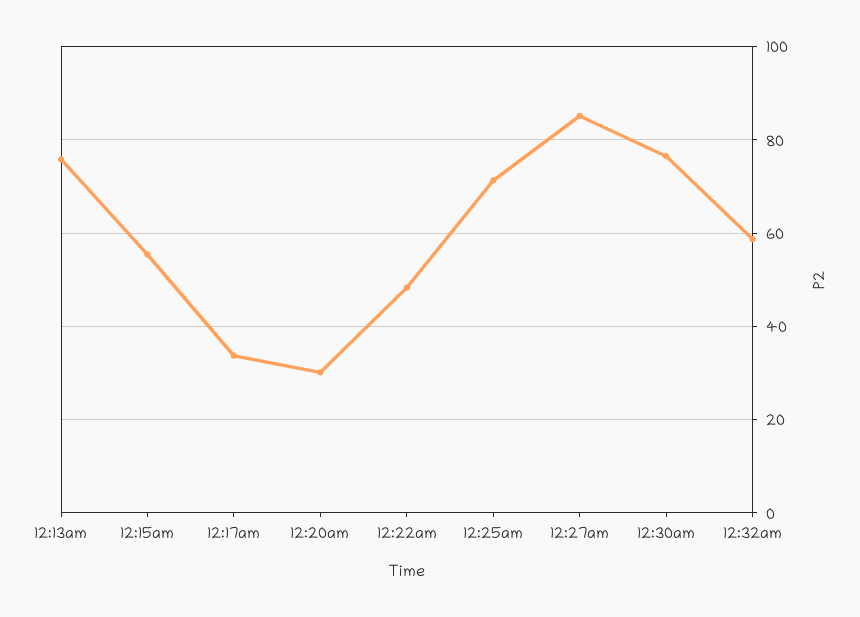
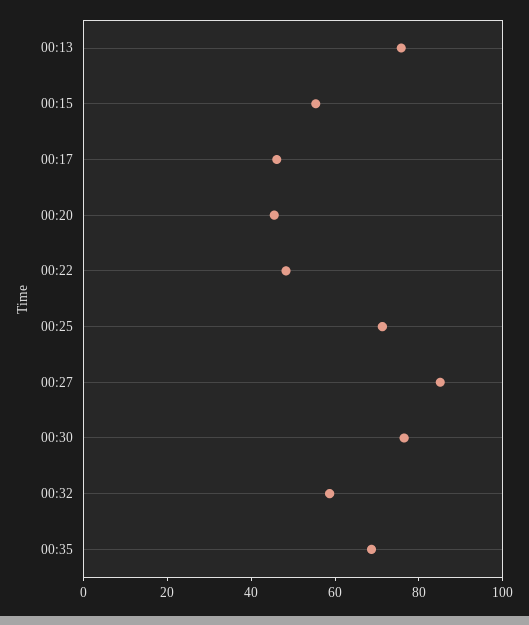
12:17am: 34 -> 45
12:20am: 30 -> 45
00:35: none -> 70

